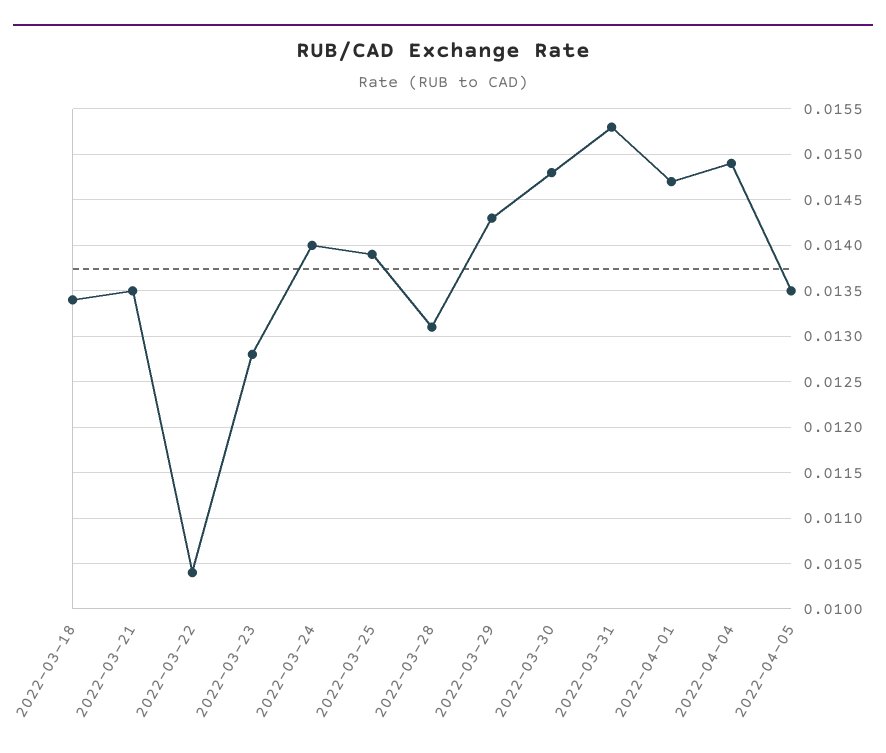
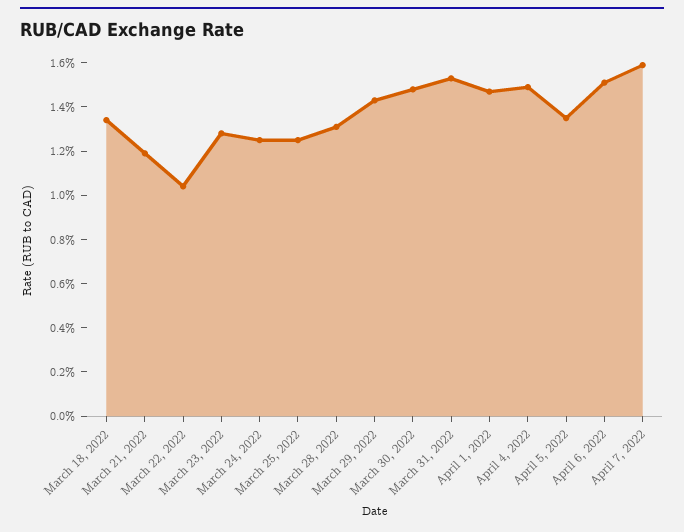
2022-03-21: 0.0135 -> 0.012
2022-03-24: 0.014 -> 0.0125
2022-03-25: 0.0139 -> 0.0125
April 6, 2022: none -> 0.015
April 7, 2022: none -> 0.016

